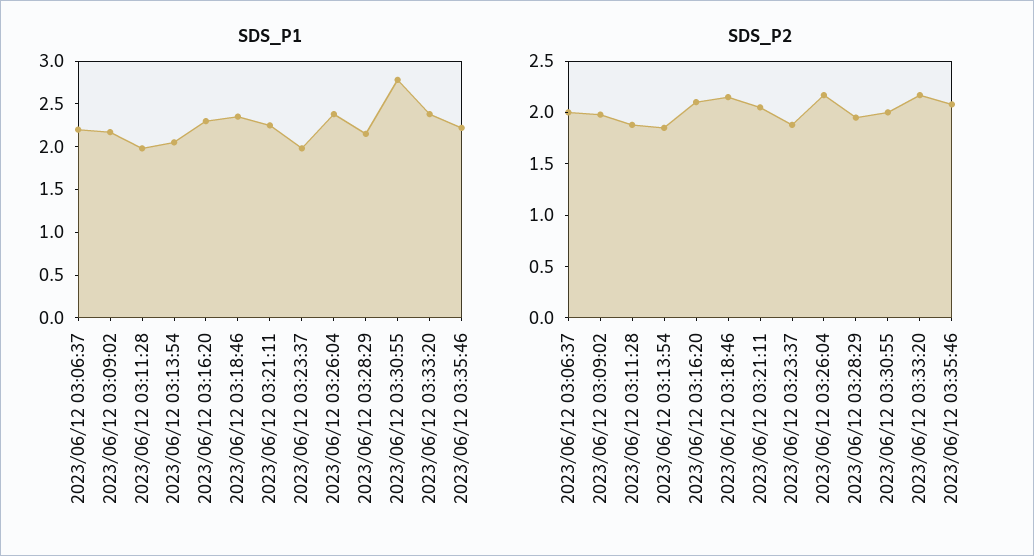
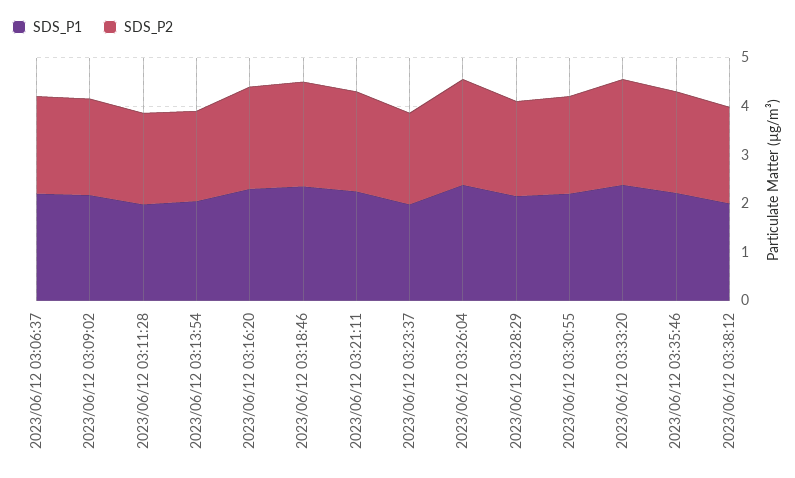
SDS_P1, 2023/06/12 03:30:55: 2.8 -> 2.2
SDS_P1, 2023/06/12 03:38:12: none -> 2
SDS_P2, 2023/06/12 03:38:12: none -> 2

